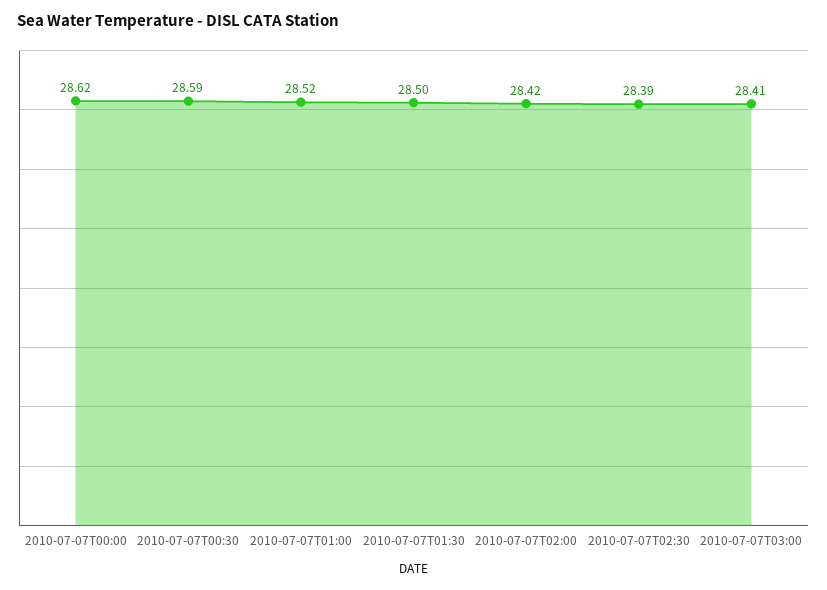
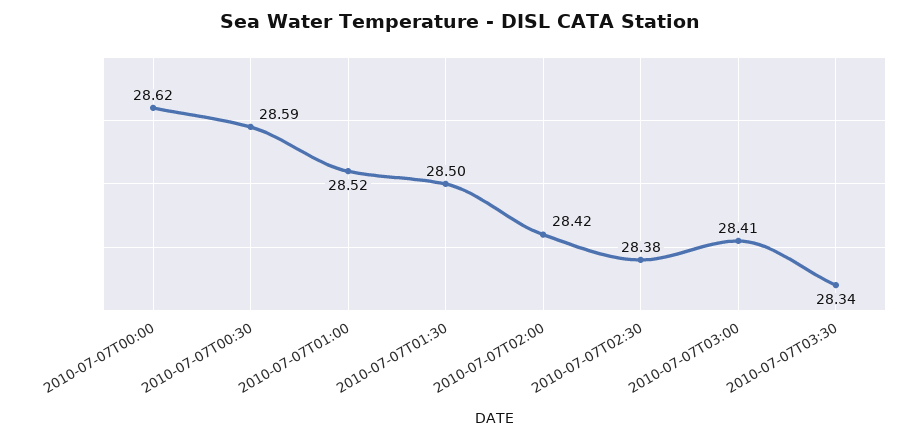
2010-07-07T02:30: 28.39 -> 28.38
2010-07-07T03:30: none -> 28.34

